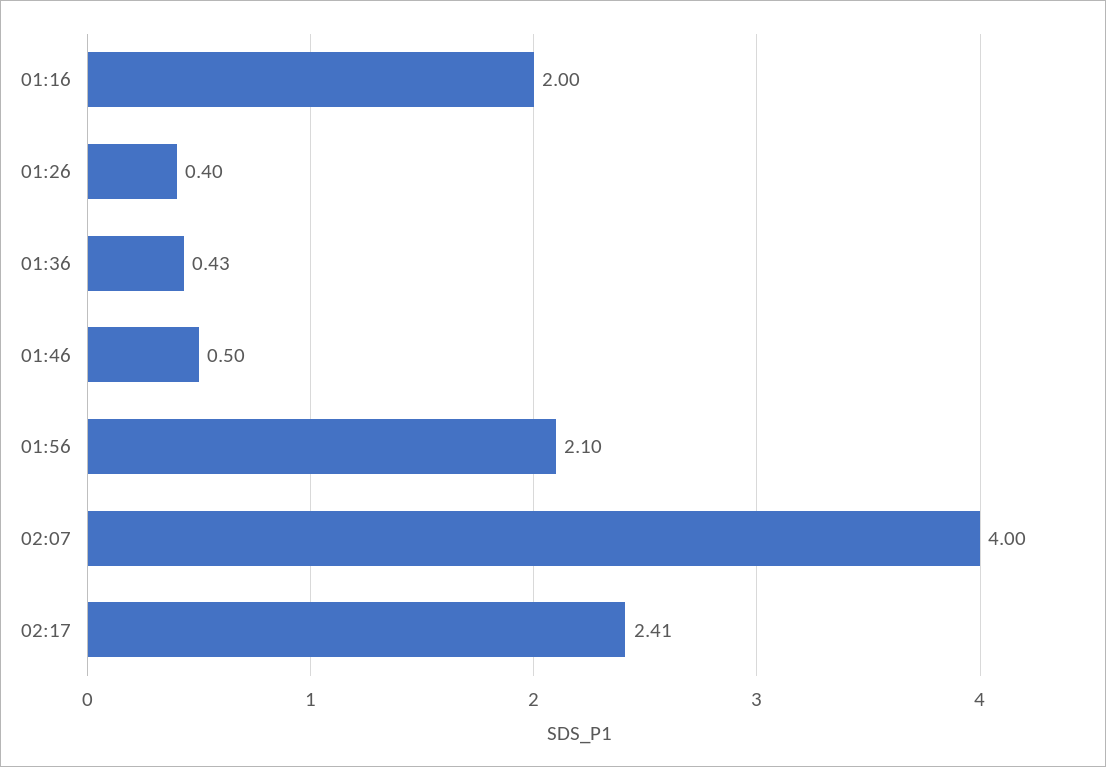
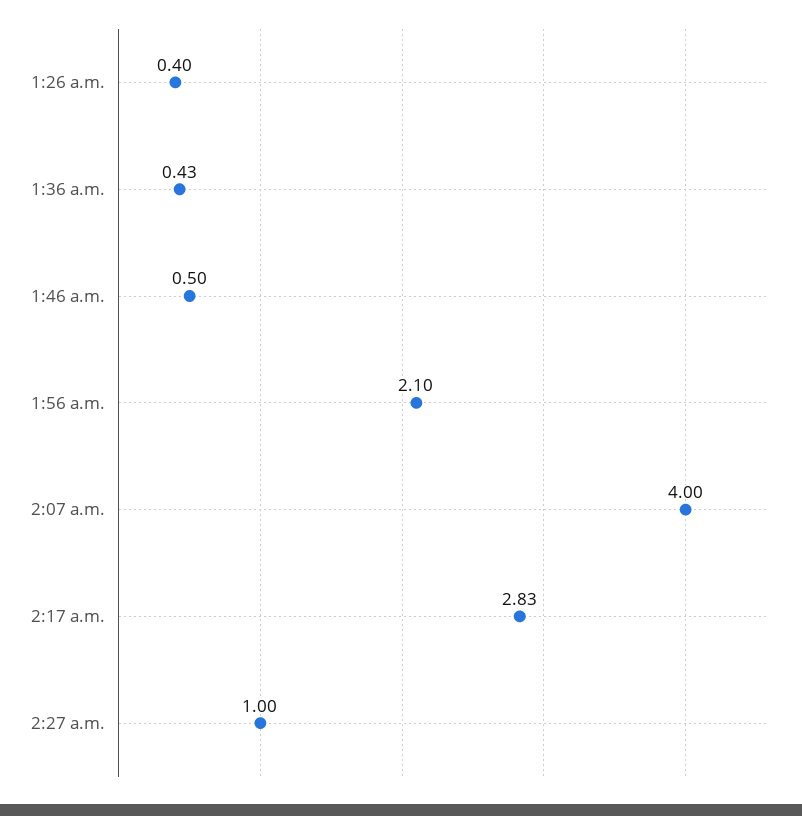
01:16: 2 -> none
02:17: 2.41 -> 2.83
2:27 a.m.: none -> 1

